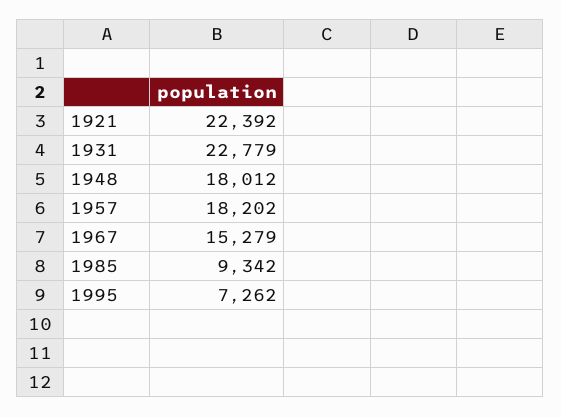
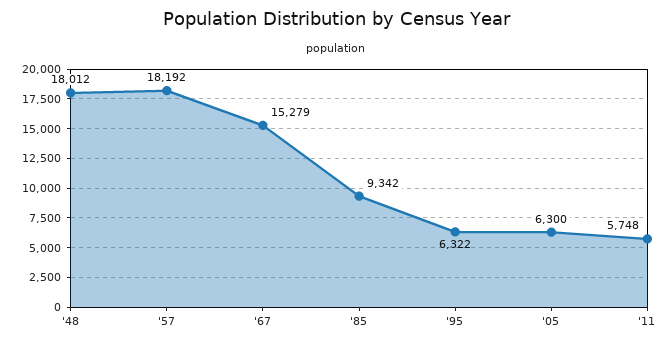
1921: 22392 -> none
1931: 22779 -> none
1957: 18202 -> 18192
1995: 7262 -> 6322
'05: none -> 6300
'11: none -> 5748

